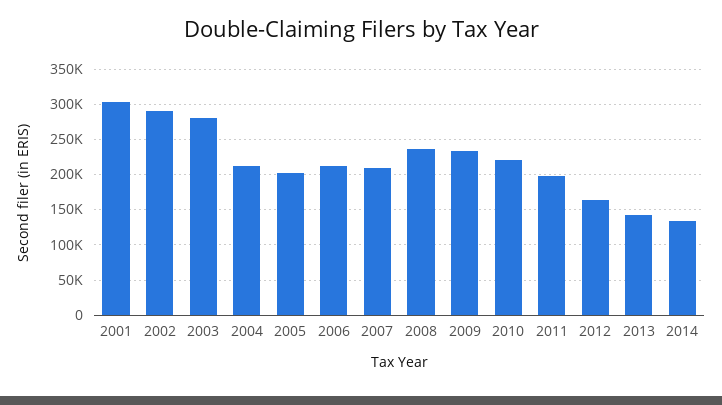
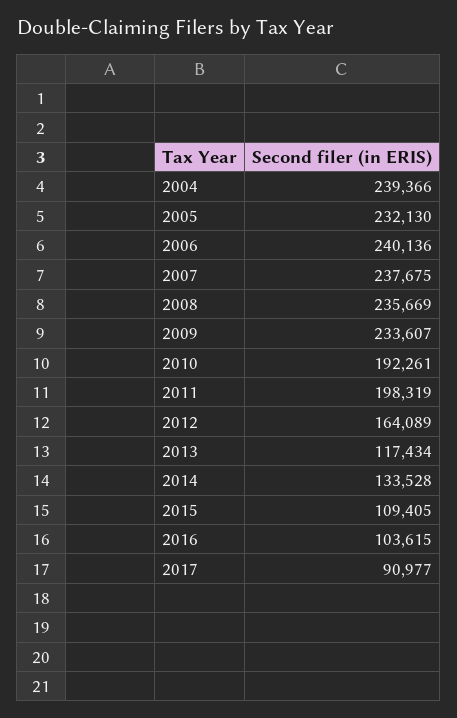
2001: 300000 -> none
2002: 290000 -> none
2003: 280000 -> none
2004: 210000 -> 239366
2005: 200000 -> 232130
2006: 210000 -> 240136
2007: 210000 -> 237675
2010: 220000 -> 192261
2013: 140000 -> 117434
2015: none -> 109405
2016: none -> 103615
2017: none -> 90977

